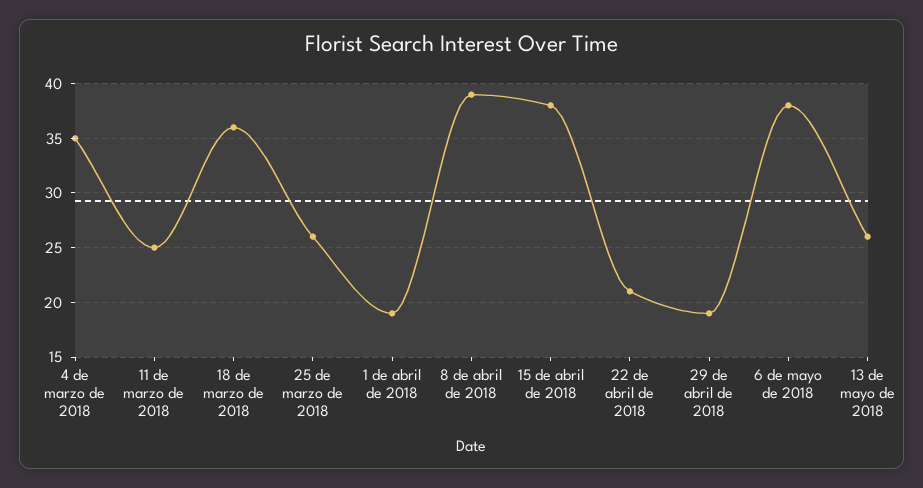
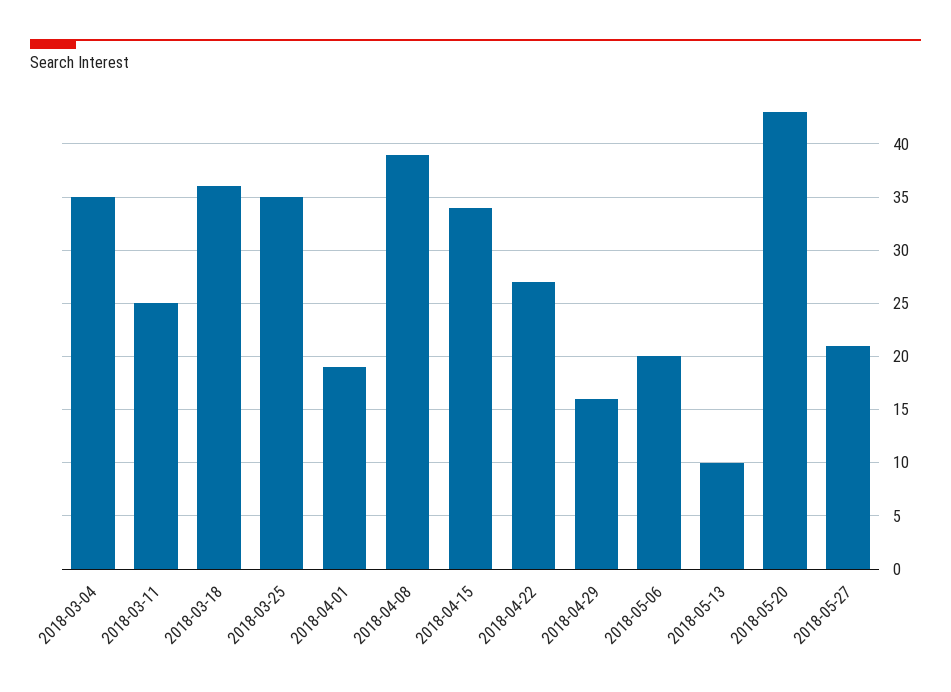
25 de marzo de 2018: 26 -> 35
15 de abril de 2018: 38 -> 34
22 de abril de 2018: 21 -> 27
29 de abril de 2018: 19 -> 16
6 de mayo de 2018: 38 -> 20
13 de mayo de 2018: 26 -> 10
2018-05-20: none -> 43
2018-05-27: none -> 21

